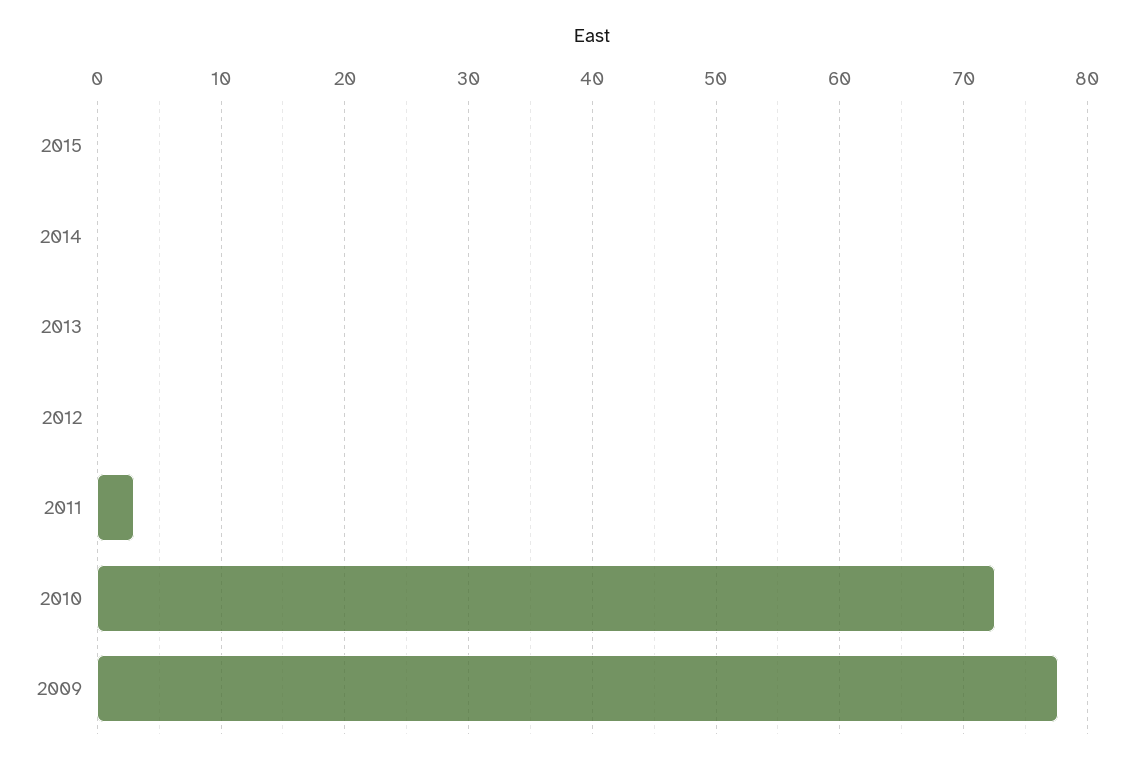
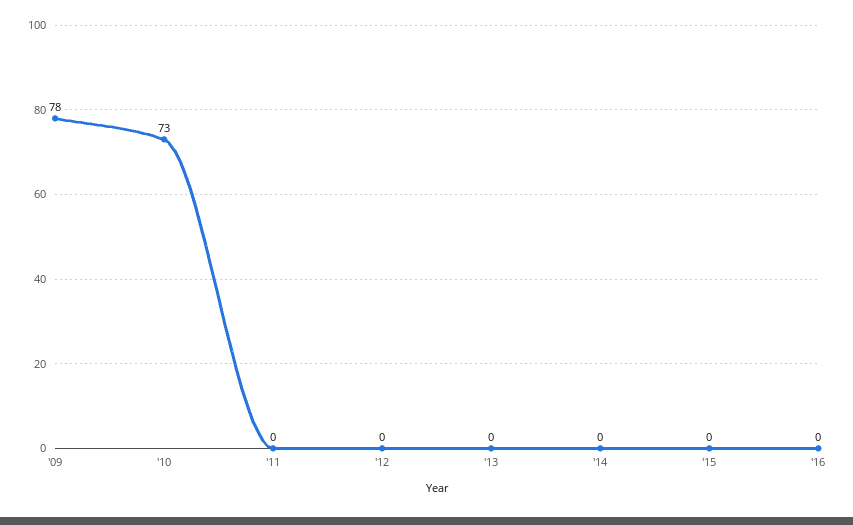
2011: 3 -> 0
'16: none -> 0

